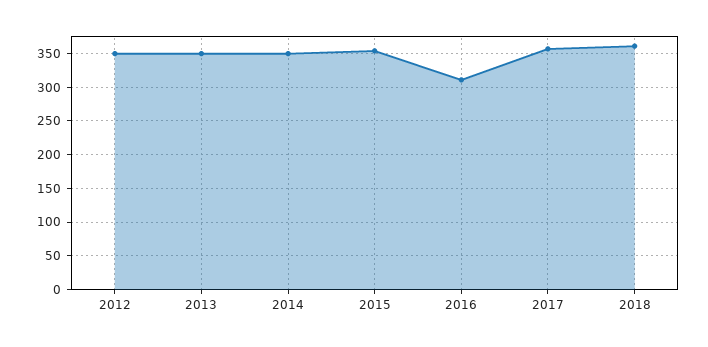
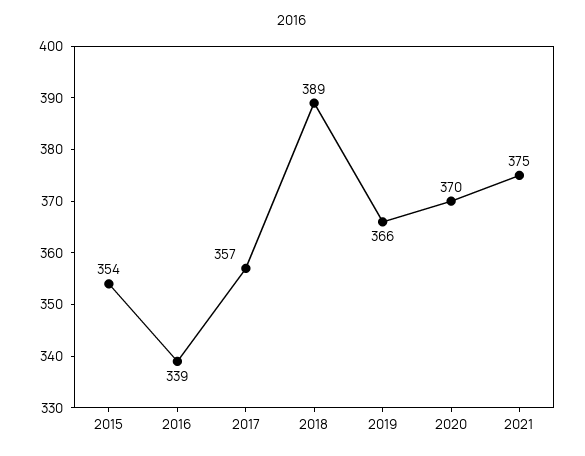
2012: 350 -> none
2013: 350 -> none
2014: 350 -> none
2016: 310 -> 339
2018: 360 -> 389
2019: none -> 366
2020: none -> 370
2021: none -> 375

